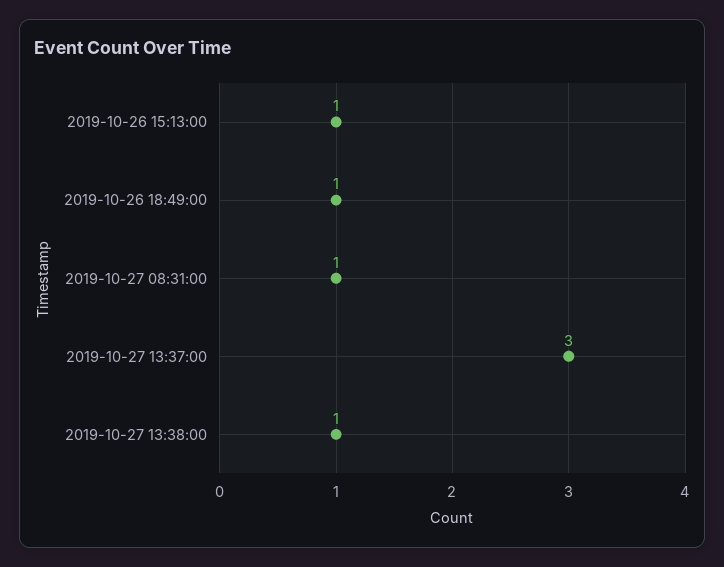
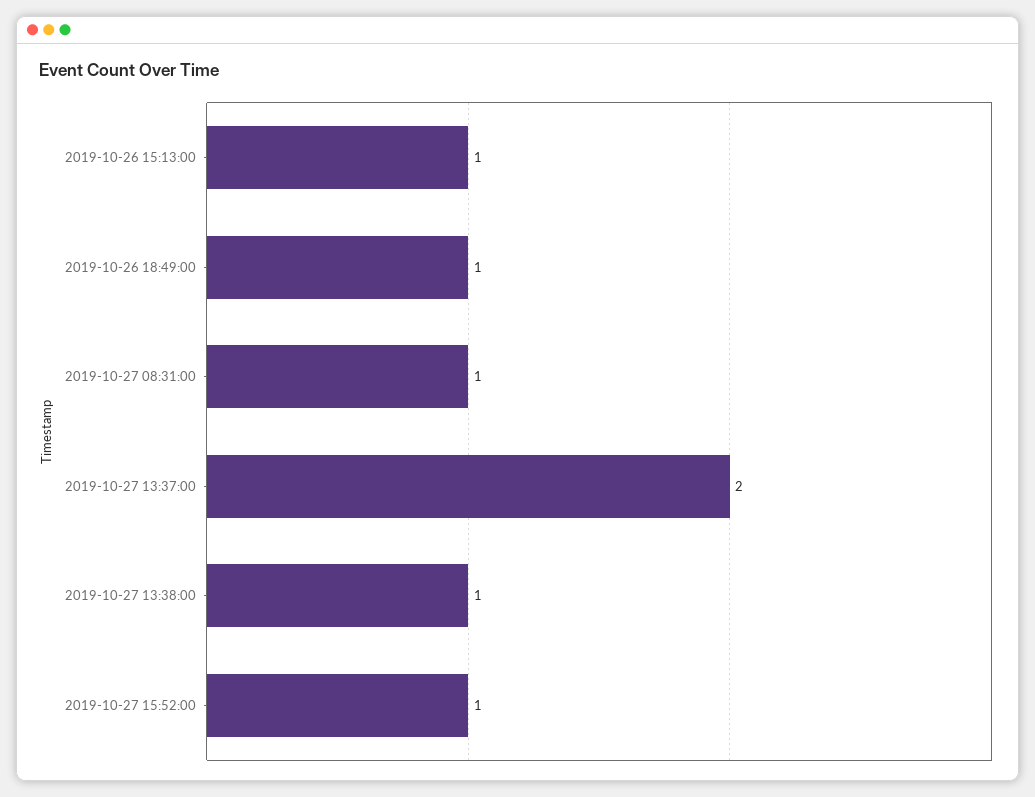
2019-10-27 13:37:00: 3 -> 2
2019-10-27 15:52:00: none -> 1

